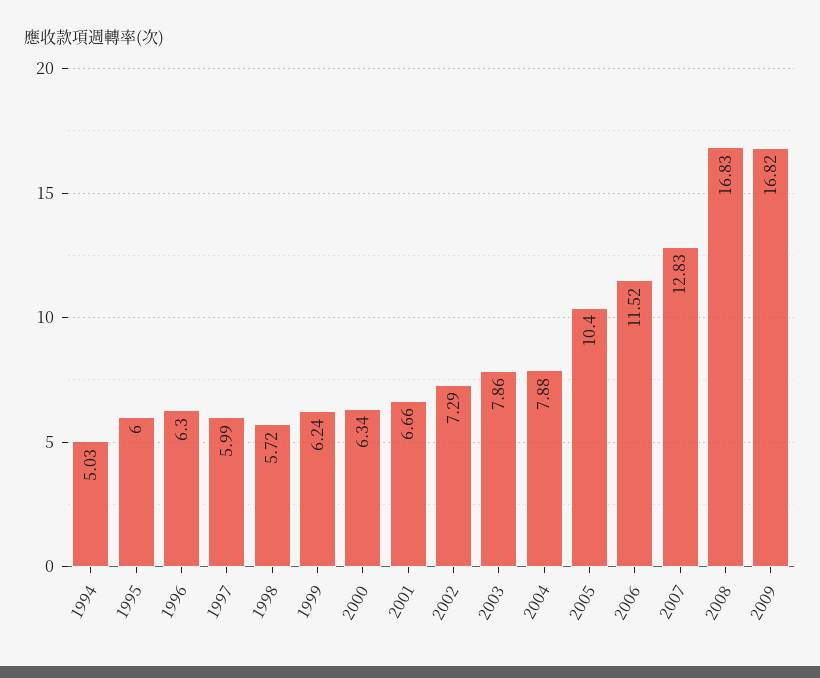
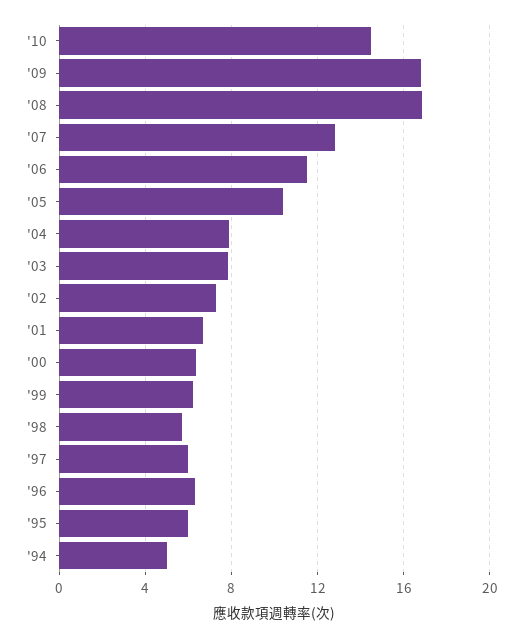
'10: none -> 14.5

